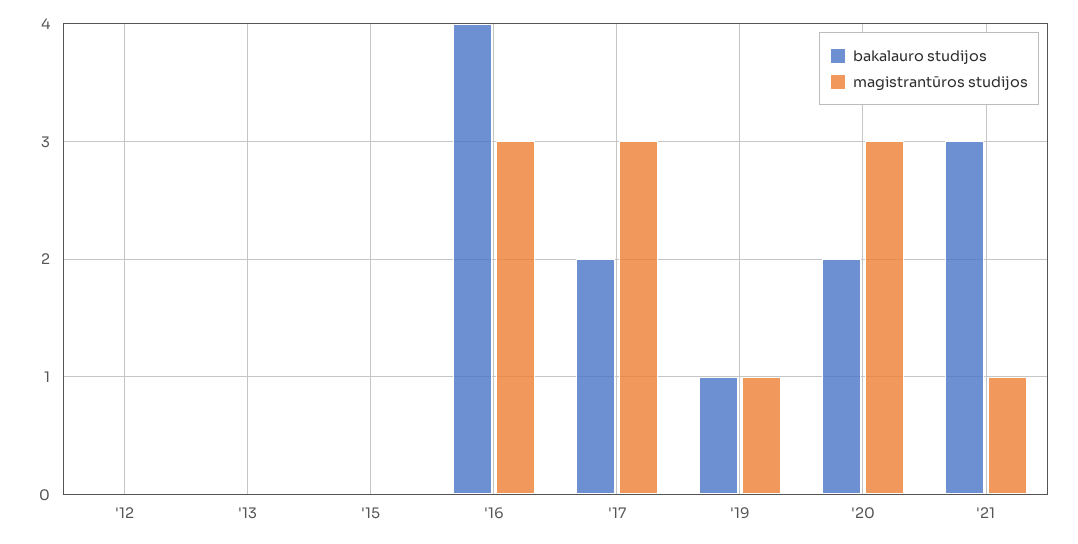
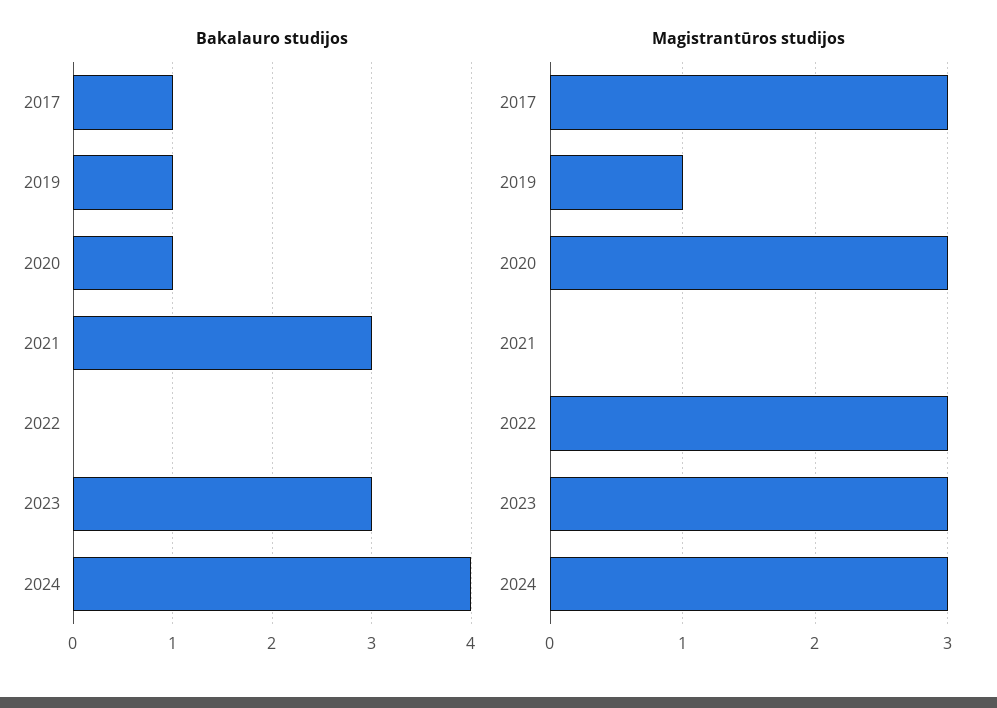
bakalauro studijos, '12: 0 -> none
magistrantūros studijos, '12: 0 -> none
bakalauro studijos, '13: 0 -> none
magistrantūros studijos, '13: 0 -> none
bakalauro studijos, '15: 0 -> none
magistrantūros studijos, '15: 0 -> none
bakalauro studijos, '16: 4 -> none
magistrantūros studijos, '16: 3 -> none
bakalauro studijos, '17: 2 -> 1
bakalauro studijos, '20: 2 -> 1
magistrantūros studijos, '21: 1 -> 0
bakalauro studijos, 2022: none -> 0
bakalauro studijos, 2023: none -> 3
bakalauro studijos, 2024: none -> 4
magistrantūros studijos, 2022: none -> 3
magistrantūros studijos, 2023: none -> 3
magistrantūros studijos, 2024: none -> 3

